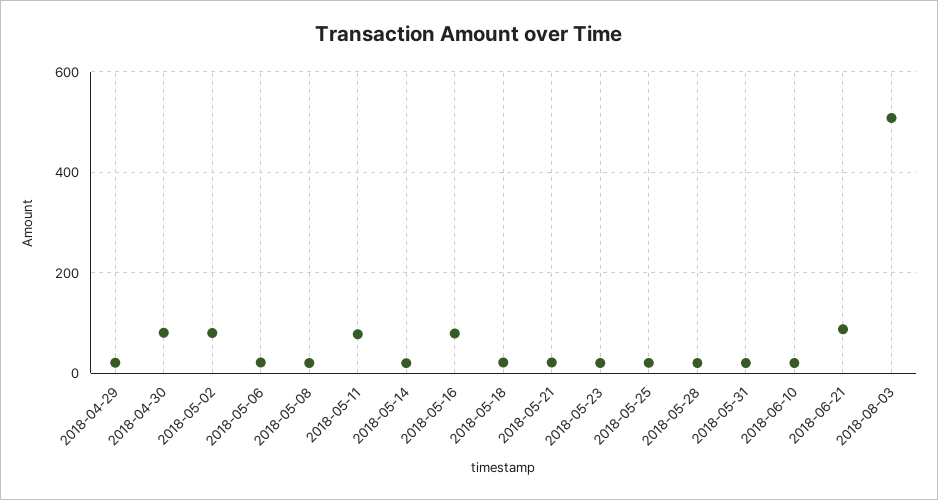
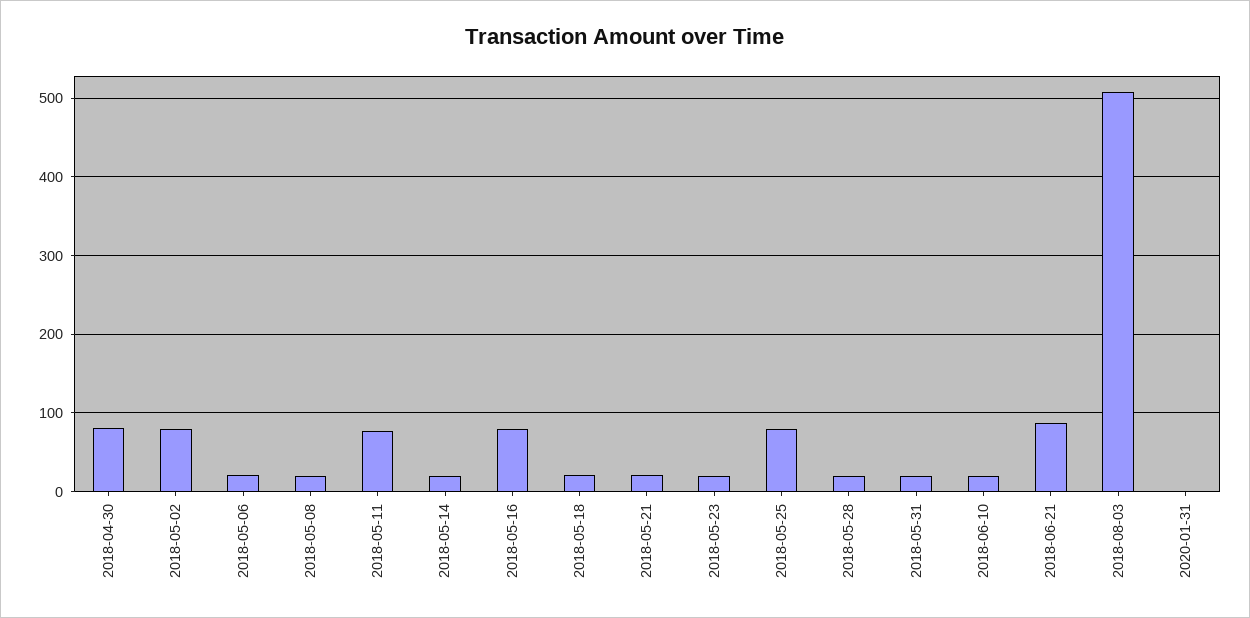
2018-04-29: 20 -> none
2018-05-25: 20 -> 80
2020-01-31: none -> 0

